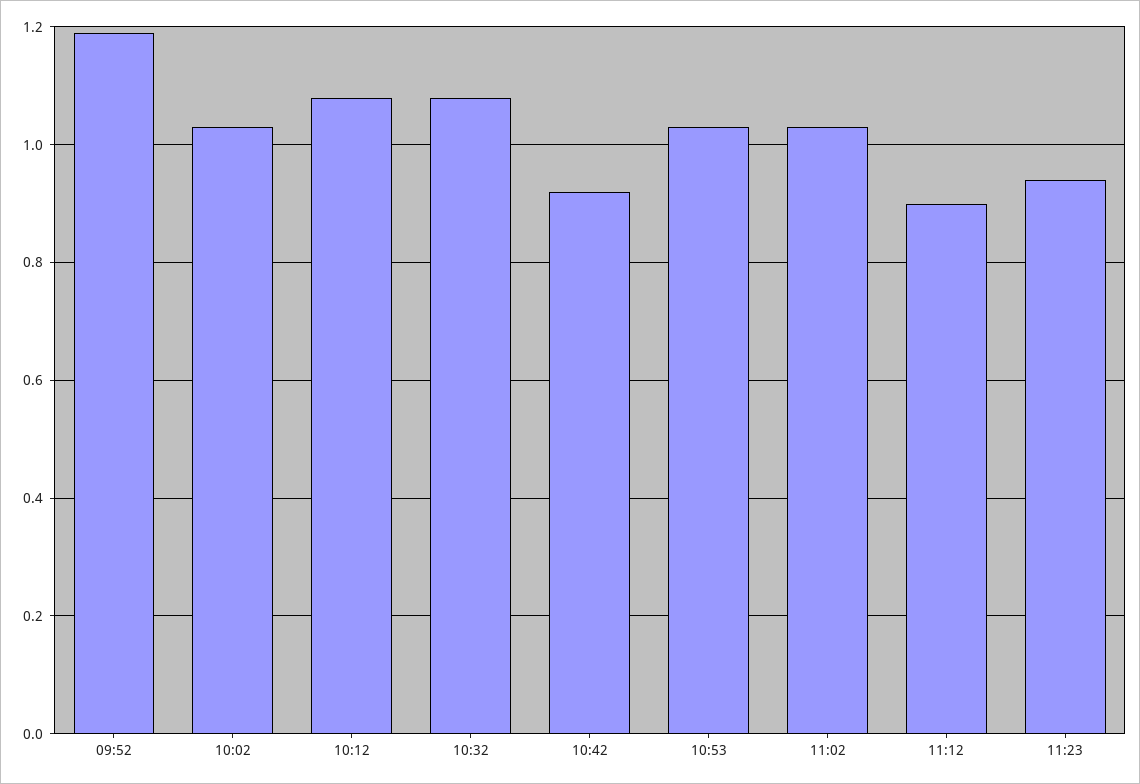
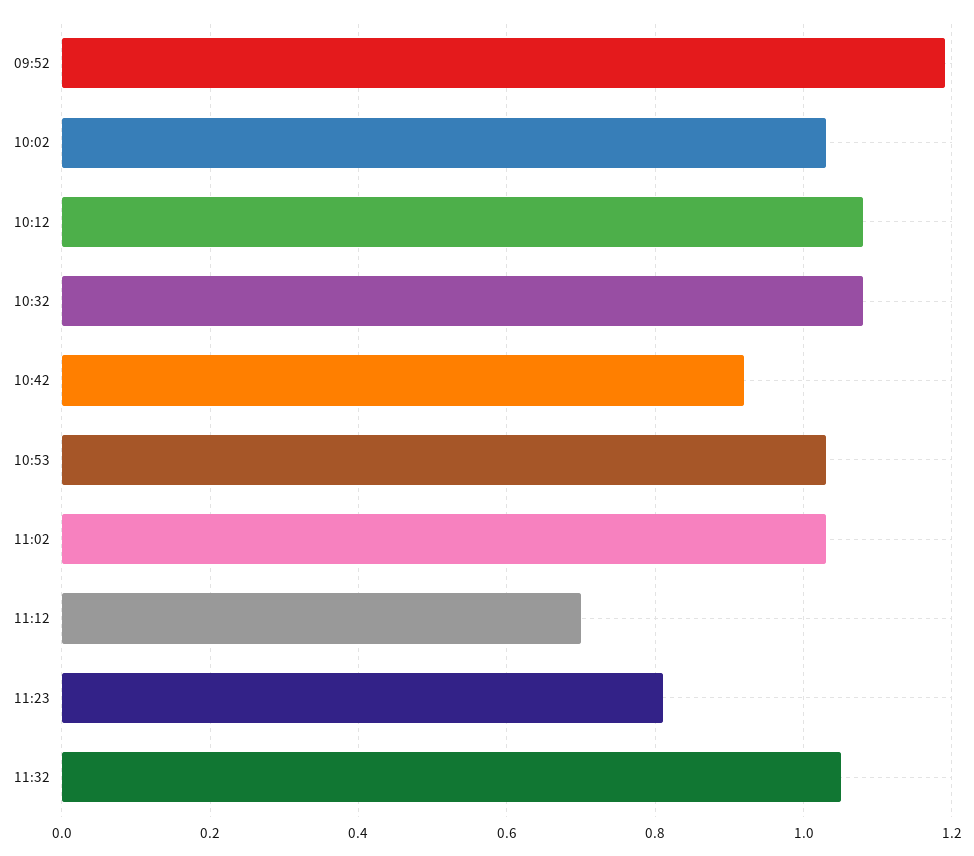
11:12: 0.9 -> 0.7
11:23: 0.95 -> 0.8
11:32: none -> 1.05

